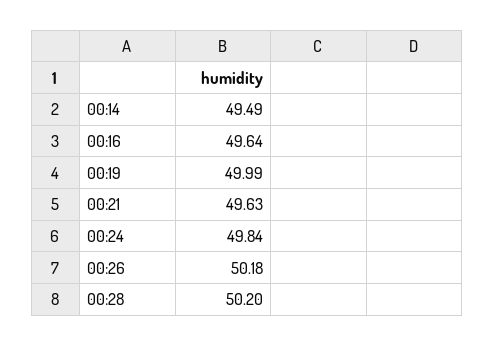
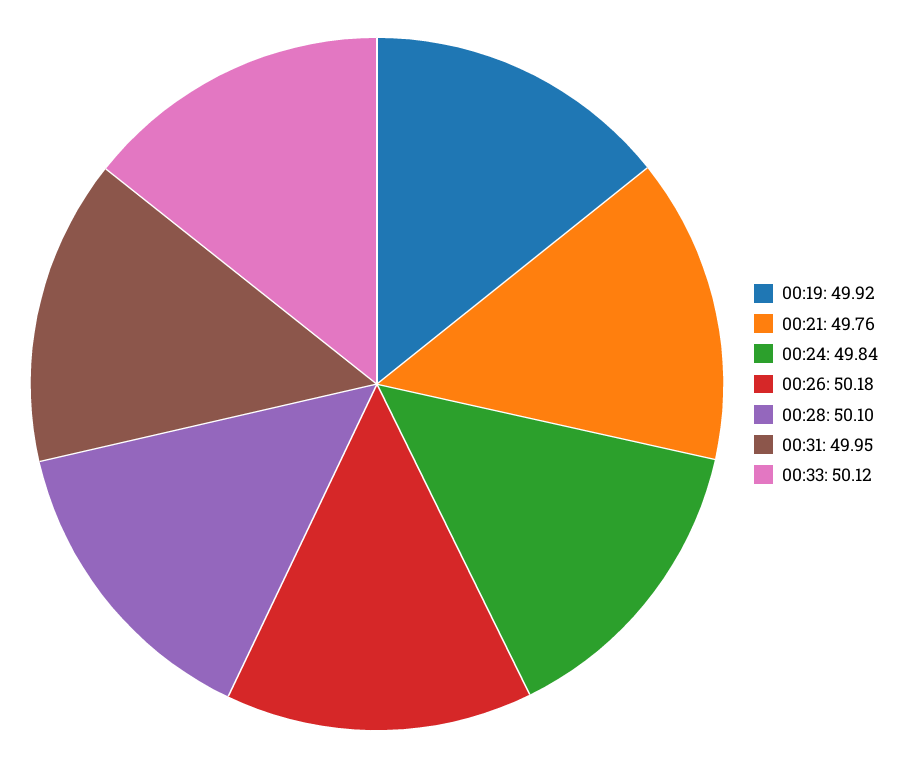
00:14: 49.49 -> none
00:16: 49.64 -> none
00:19: 49.99 -> 49.92
00:21: 49.63 -> 49.76
00:28: 50.2 -> 50.1
00:31: none -> 49.95
00:33: none -> 50.12

